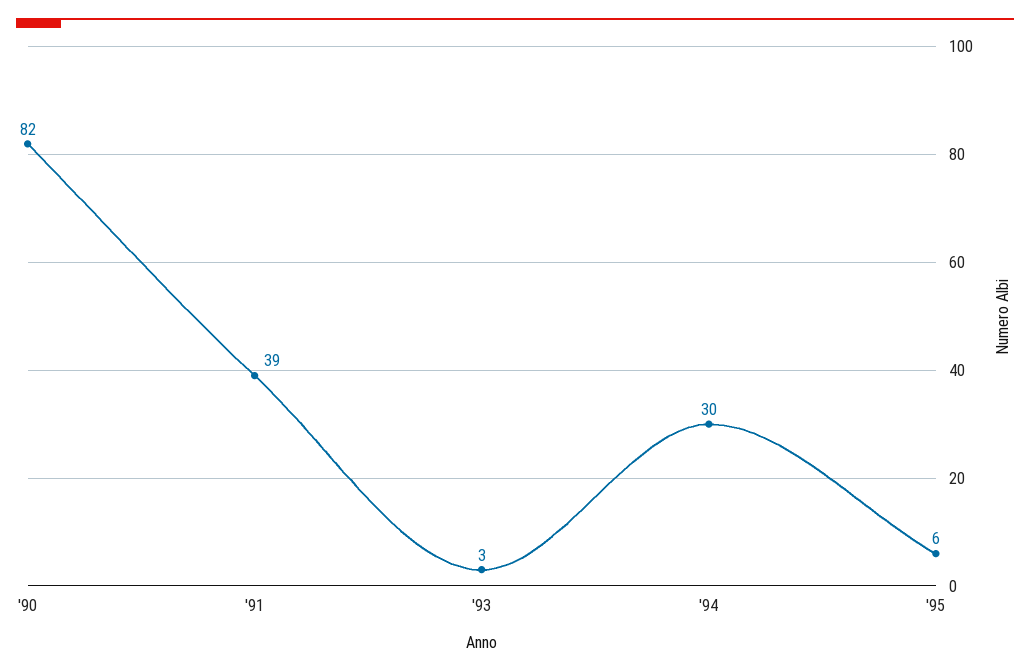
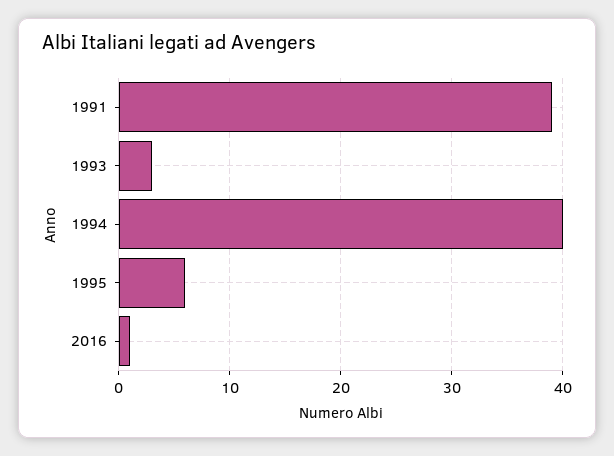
'90: 82 -> none
'94: 30 -> 40
2016: none -> 1

